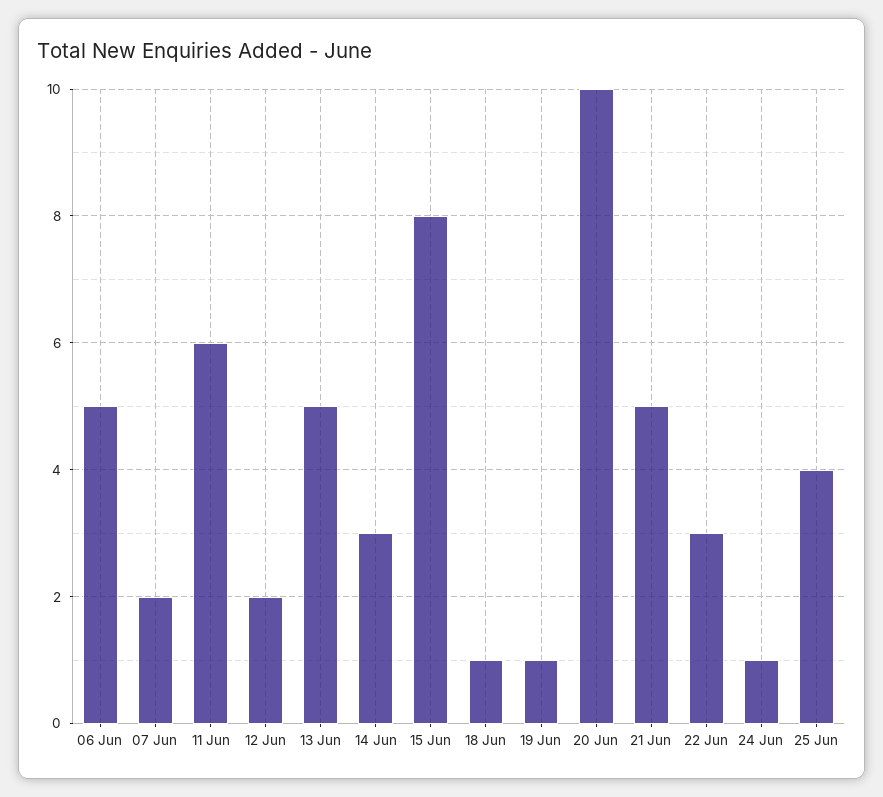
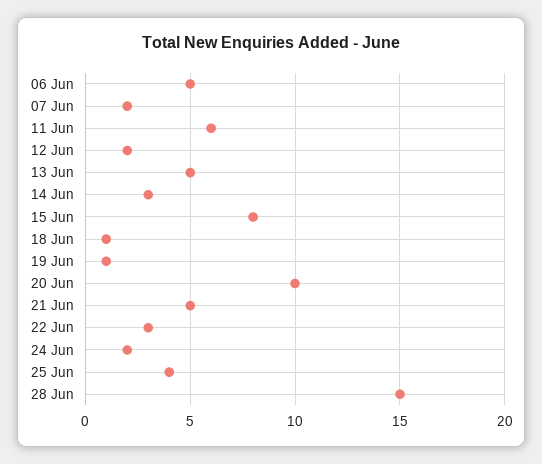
24 Jun: 1 -> 2
28 Jun: none -> 15

